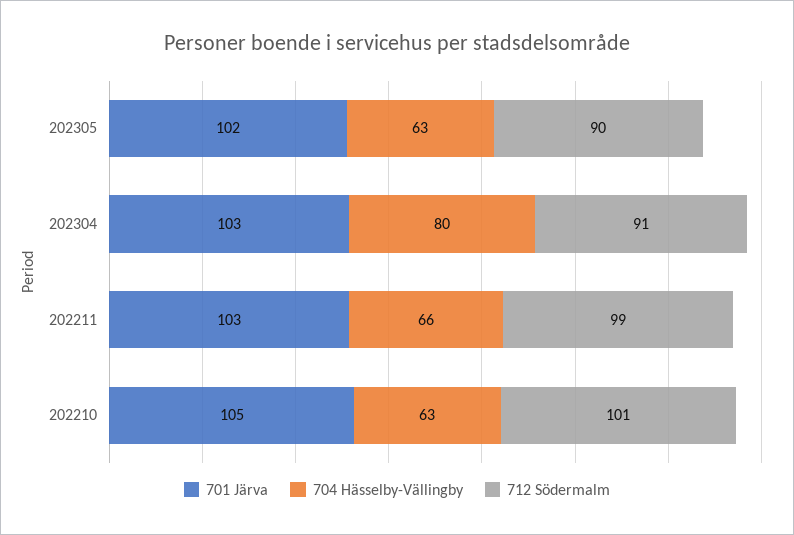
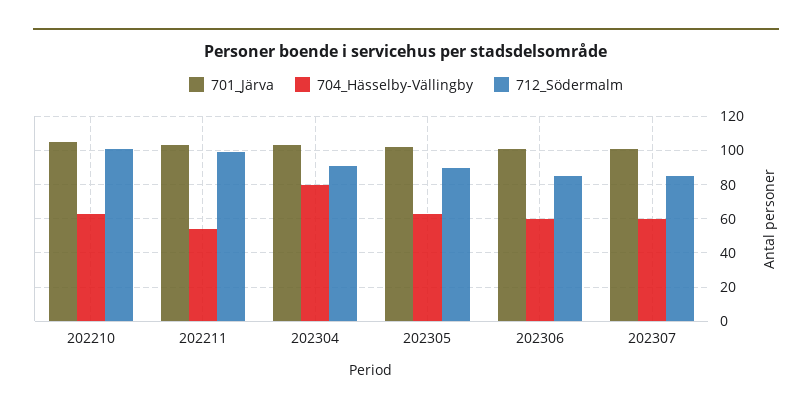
704 Hässelby-Vällingby, 202211: 66 -> 55
701 Järva, 202306: none -> 100
704 Hässelby-Vällingby, 202306: none -> 60
712 Södermalm, 202306: none -> 85
701 Järva, 202307: none -> 100
704 Hässelby-Vällingby, 202307: none -> 60
712 Södermalm, 202307: none -> 85

